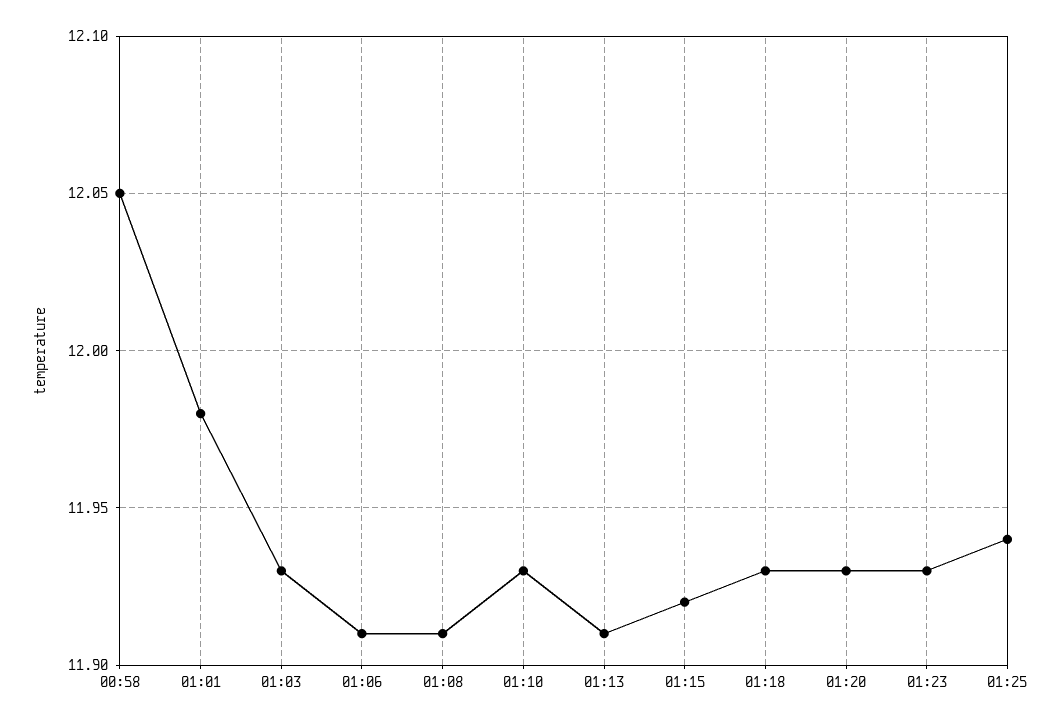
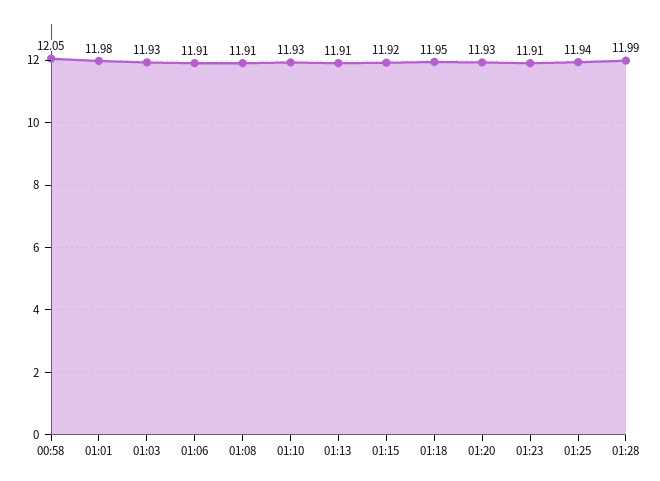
01:18: 11.93 -> 11.95
01:23: 11.93 -> 11.91
01:28: none -> 11.99

